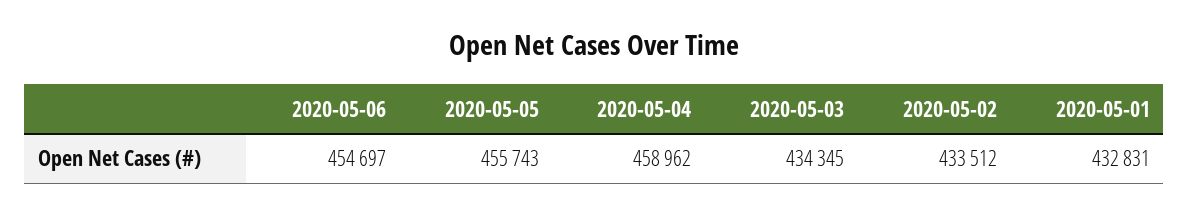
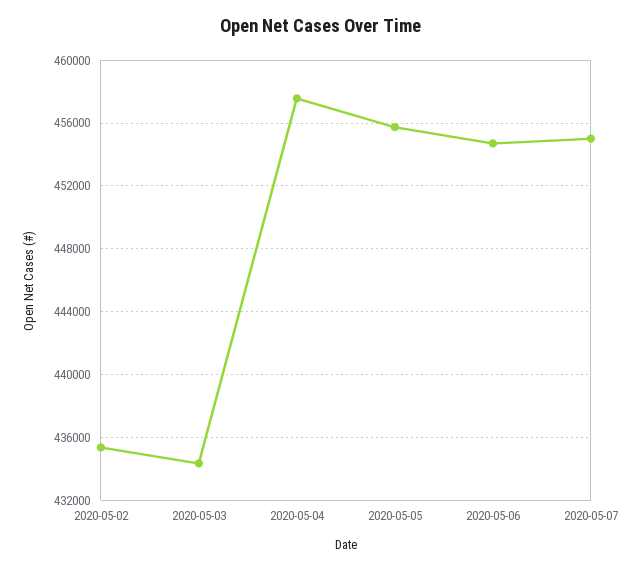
2020-05-04: 458962 -> 457500
2020-05-02: 433512 -> 435500
2020-05-01: 432831 -> none
2020-05-07: none -> 455000

